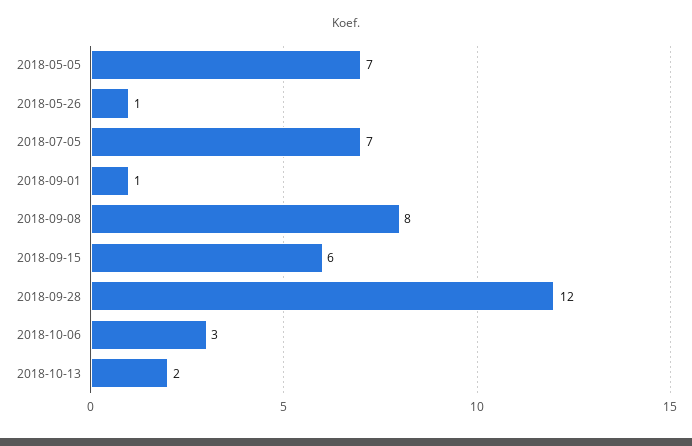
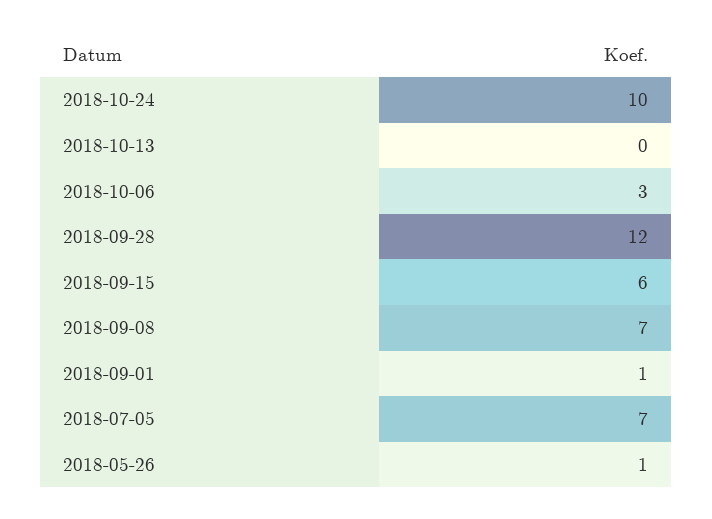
2018-05-05: 7 -> none
2018-09-08: 8 -> 7
2018-10-13: 2 -> 0
2018-10-24: none -> 10

